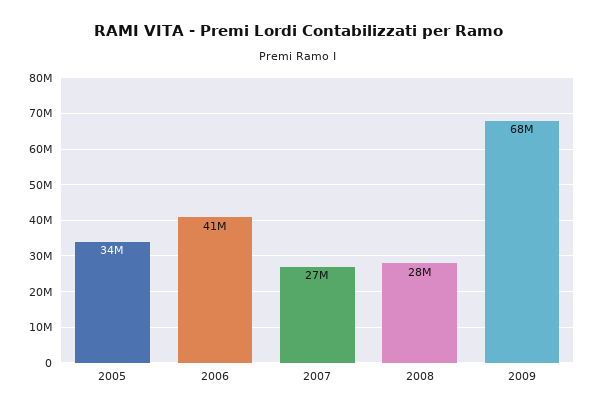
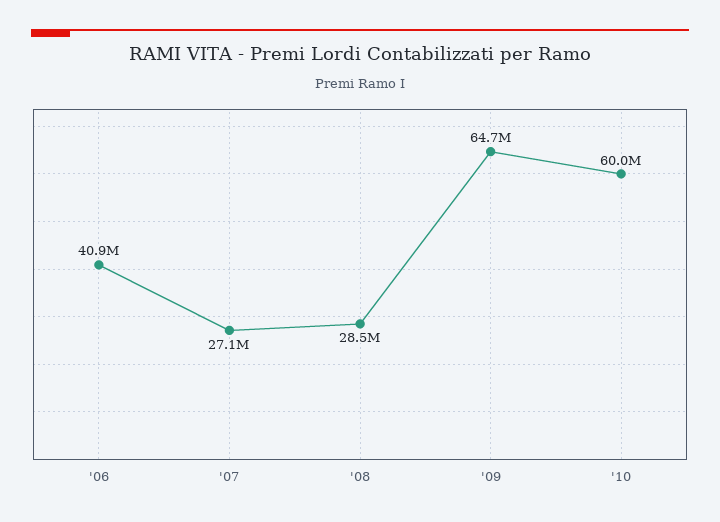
2005: 34000000 -> none
2009: 68000000 -> 64700000
'10: none -> 60000000

